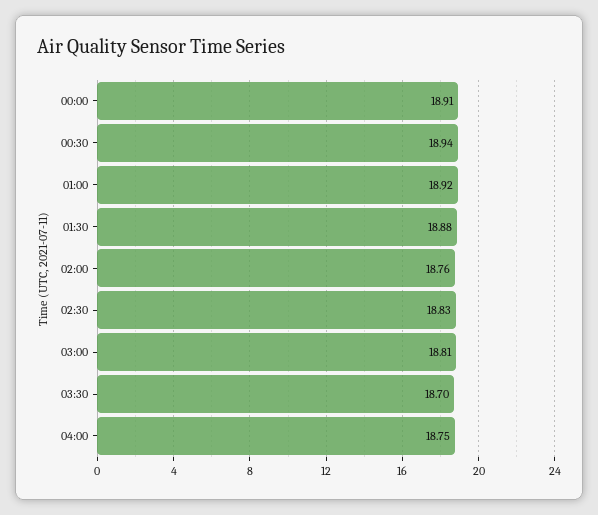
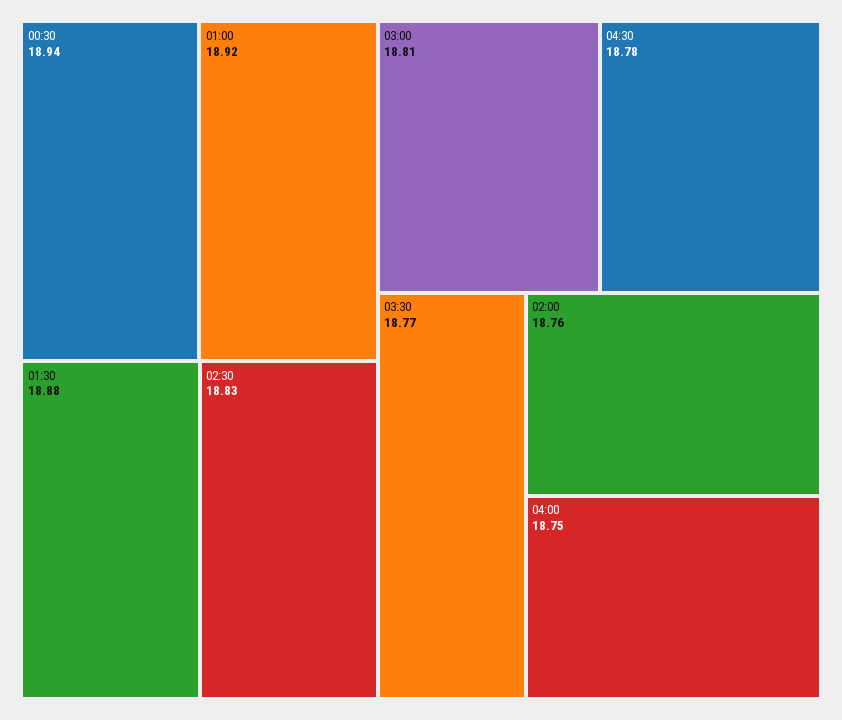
00:00: 18.91 -> none
03:30: 18.7 -> 18.77
04:30: none -> 18.78

